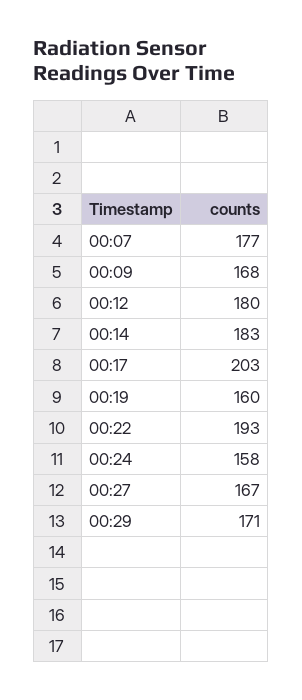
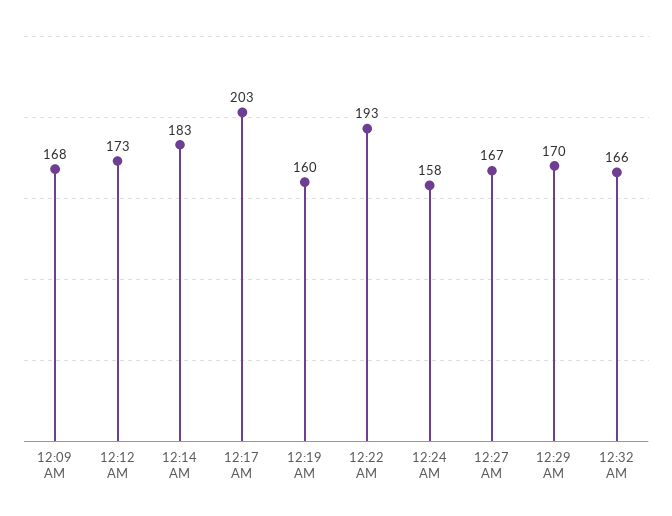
00:07: 177 -> none
00:12: 180 -> 173
00:29: 171 -> 170
12:32 AM: none -> 166

